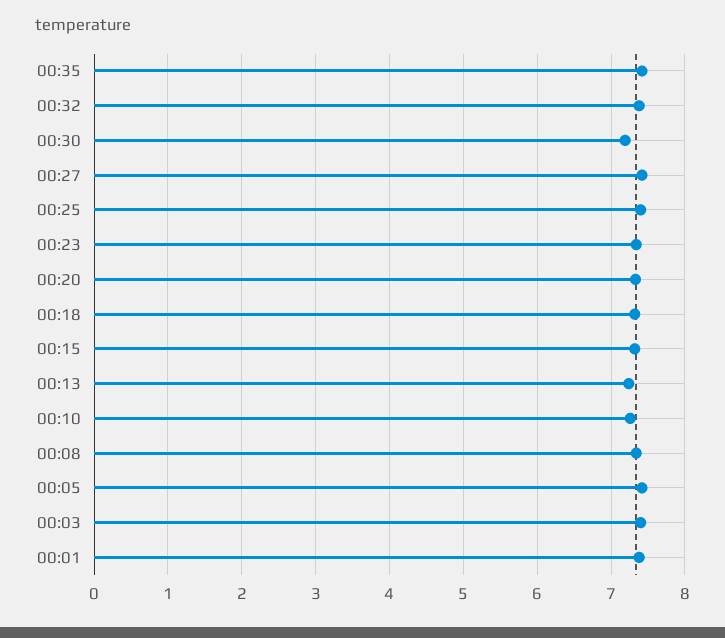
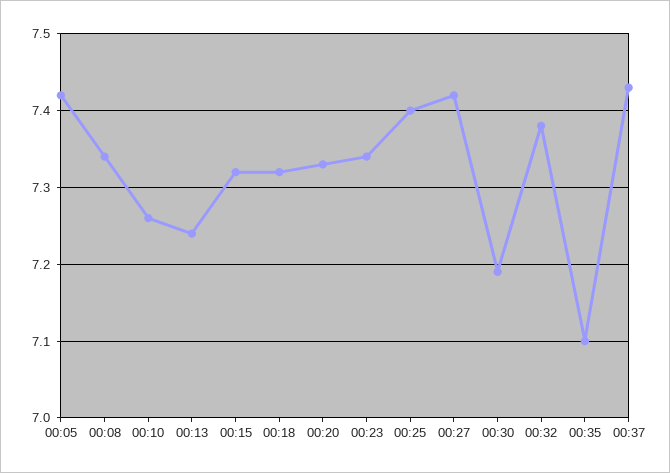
00:35: 7.4 -> 7.1
00:03: 7.4 -> none
00:01: 7.4 -> none
00:37: none -> 7.43

